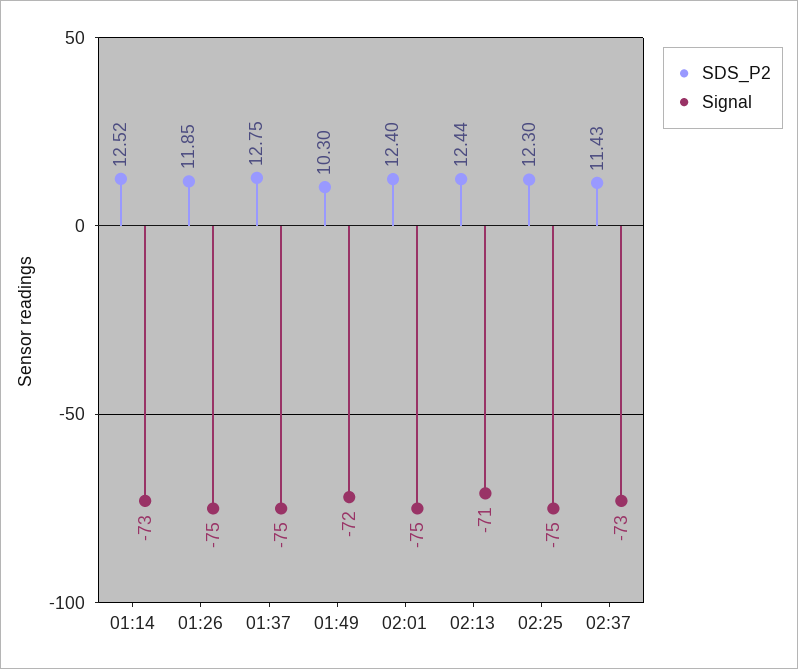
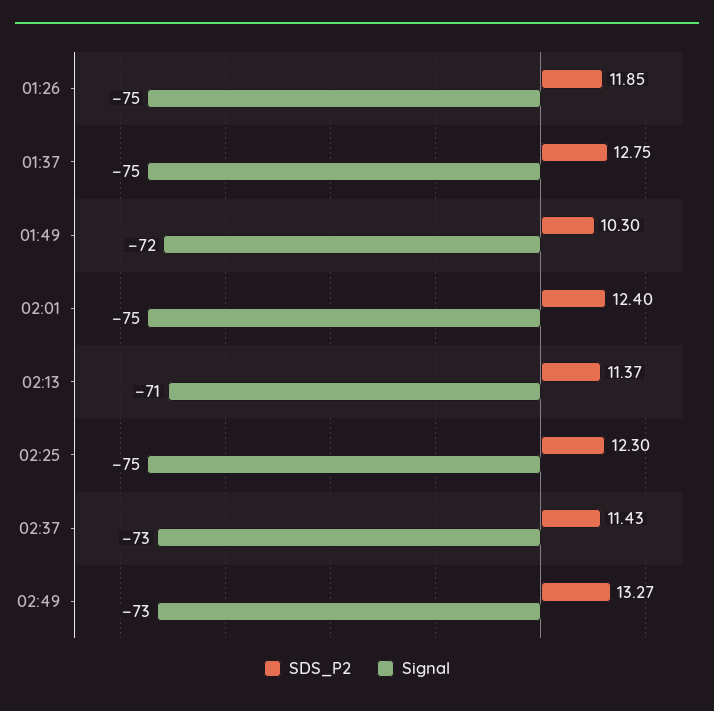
SDS_P2, 01:14: 12.52 -> none
Signal, 01:14: -73 -> none
SDS_P2, 02:13: 12.44 -> 11.37
SDS_P2, 02:49: none -> 13.27
Signal, 02:49: none -> -73

